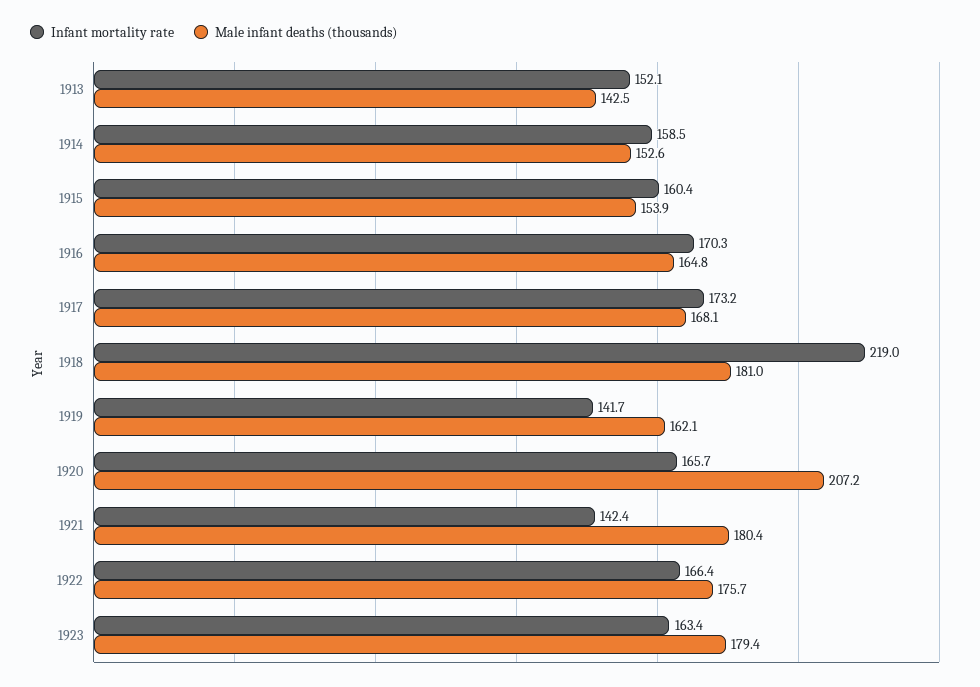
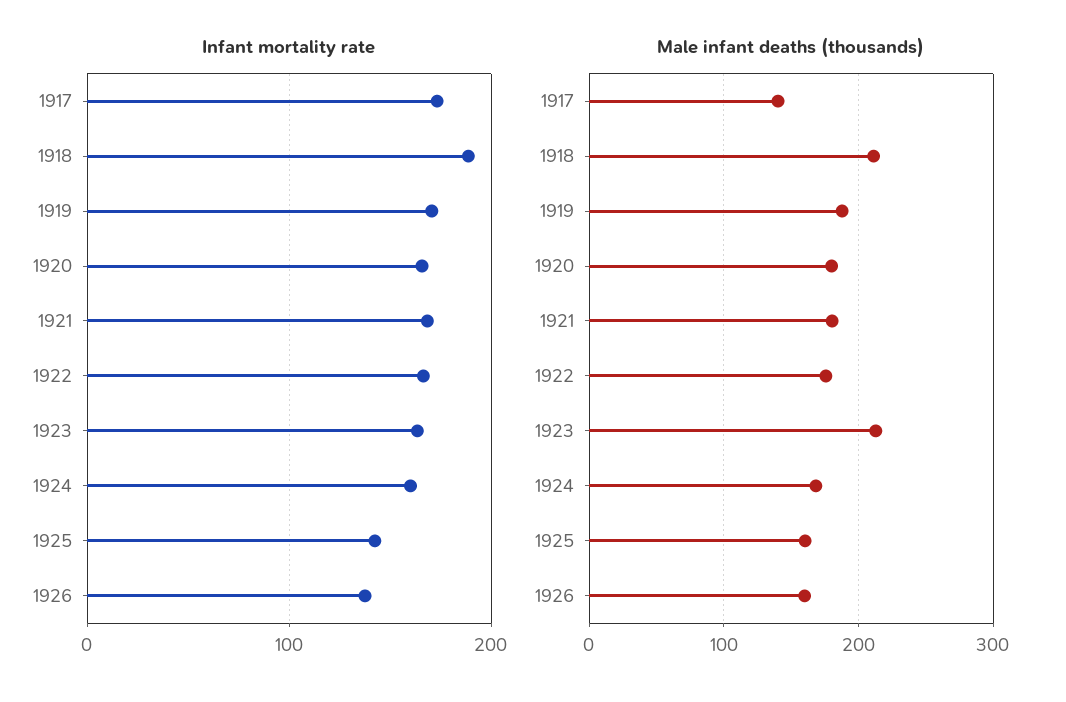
Infant mortality rate, 1913: 152.1 -> none
Male infant deaths (thousands), 1913: 142.5 -> none
Infant mortality rate, 1914: 158.5 -> none
Male infant deaths (thousands), 1914: 152.6 -> none
Infant mortality rate, 1915: 160.4 -> none
Male infant deaths (thousands), 1915: 153.9 -> none
Infant mortality rate, 1916: 170.3 -> none
Male infant deaths (thousands), 1916: 164.8 -> none
Male infant deaths (thousands), 1917: 168.1 -> 140
Infant mortality rate, 1918: 219 -> 190
Male infant deaths (thousands), 1918: 181 -> 210
Infant mortality rate, 1919: 141.7 -> 170
Male infant deaths (thousands), 1919: 162.1 -> 190
Male infant deaths (thousands), 1920: 207.2 -> 180
Infant mortality rate, 1921: 142.4 -> 170
Male infant deaths (thousands), 1923: 179.4 -> 210
Infant mortality rate, 1924: none -> 160
Infant mortality rate, 1925: none -> 140
Infant mortality rate, 1926: none -> 140
Male infant deaths (thousands), 1924: none -> 170
Male infant deaths (thousands), 1925: none -> 160
Male infant deaths (thousands), 1926: none -> 160

